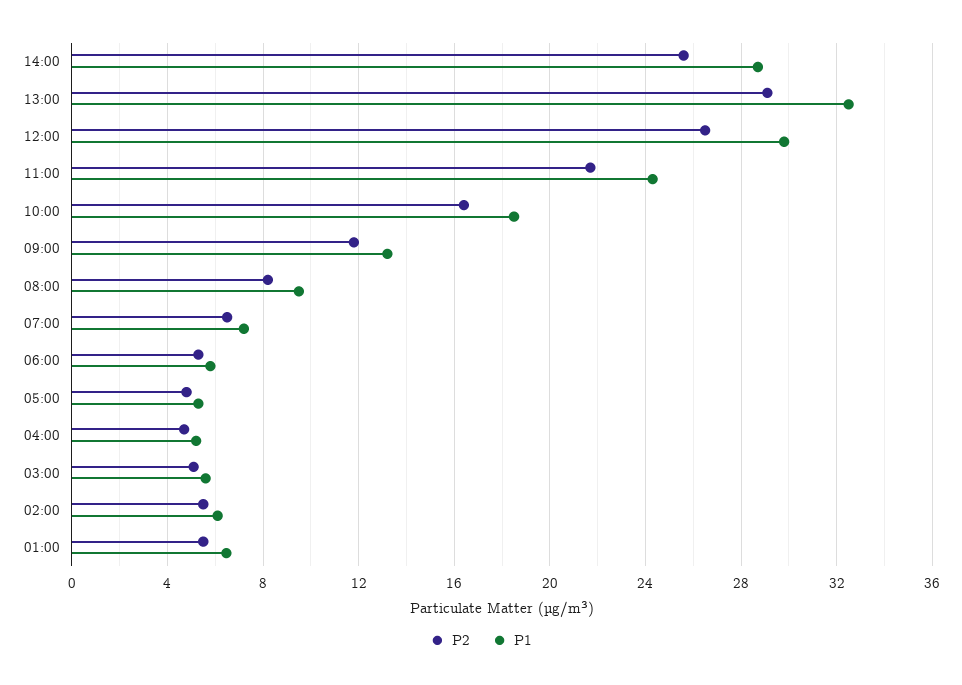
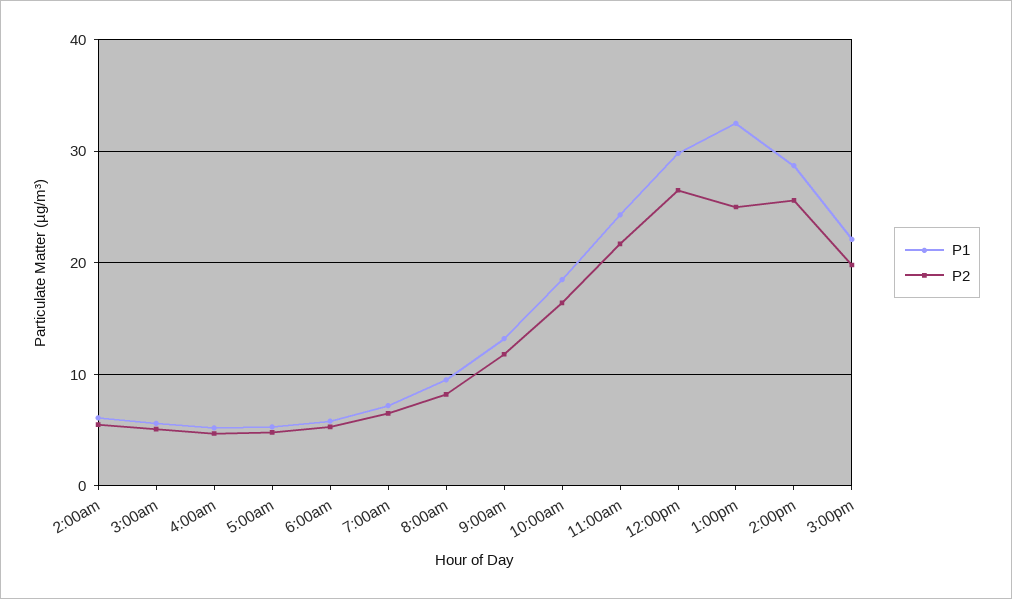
P2, 13:00: 29 -> 25
P2, 01:00: 5.5 -> none
P1, 01:00: 6.5 -> none
P1, 3:00pm: none -> 22
P2, 3:00pm: none -> 20

